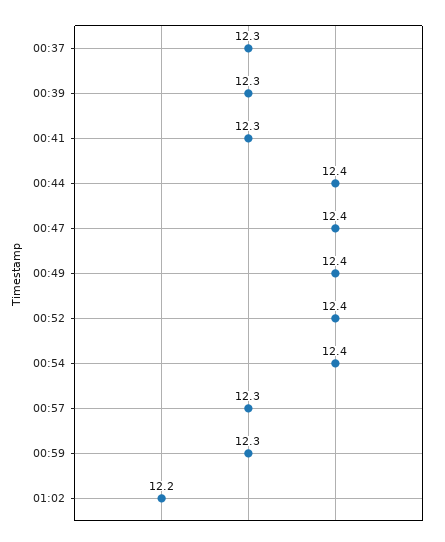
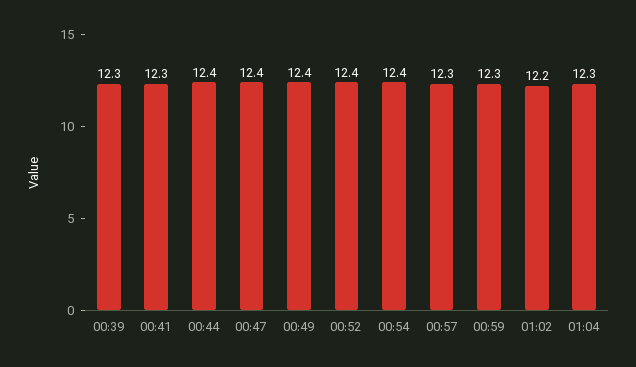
00:37: 12.3 -> none
01:04: none -> 12.3

